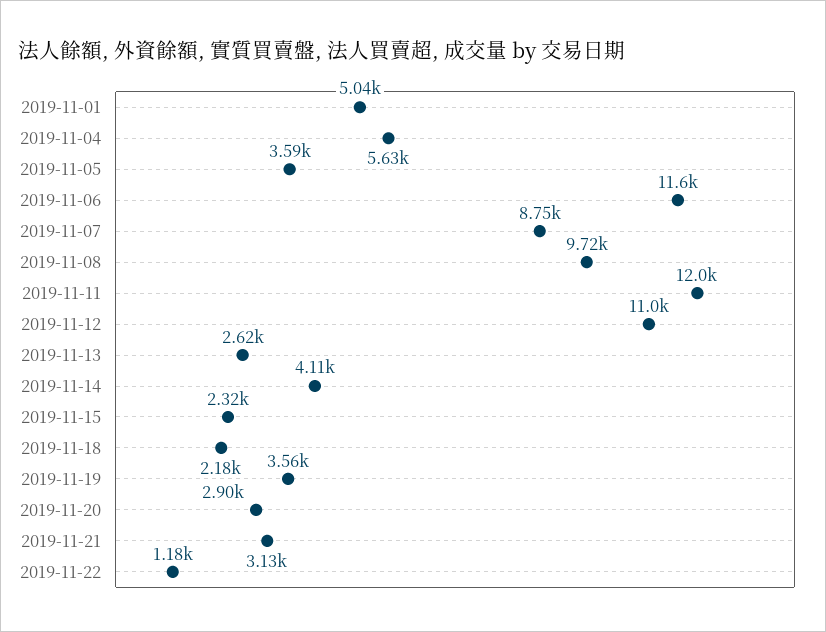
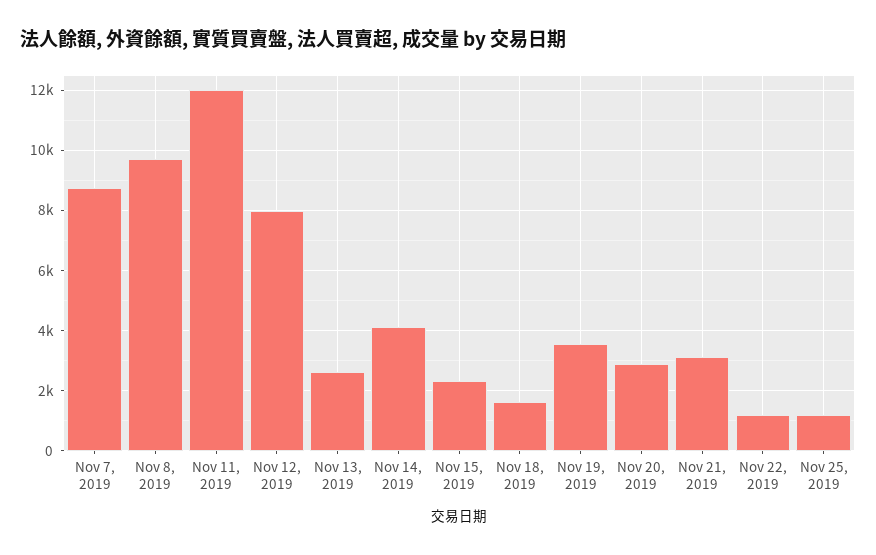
2019-11-01: 5040 -> none
2019-11-04: 5630 -> none
2019-11-05: 3590 -> none
2019-11-06: 11600 -> none
2019-11-12: 11000 -> 8000
2019-11-18: 2180 -> 1600
Nov 25, 2019: none -> 1200

